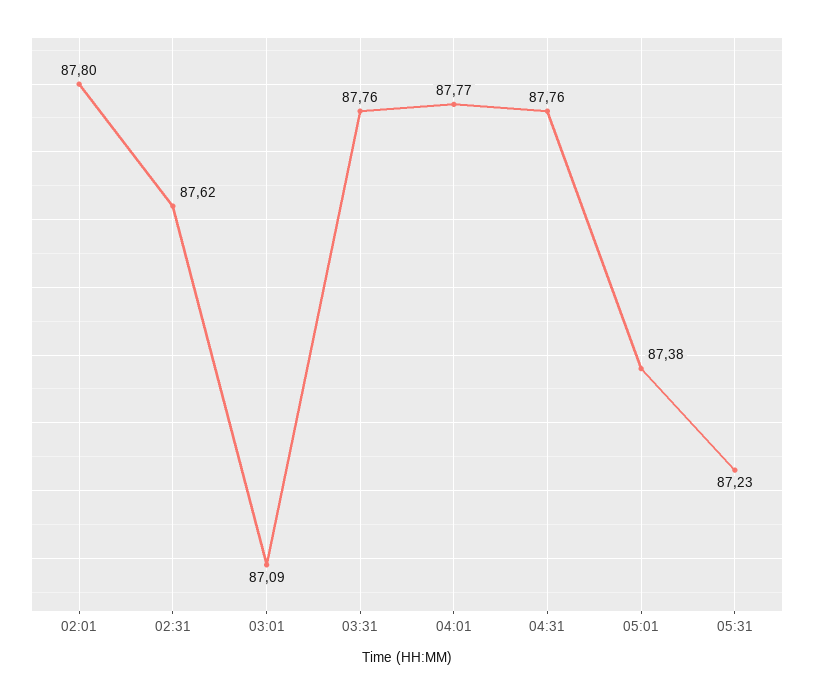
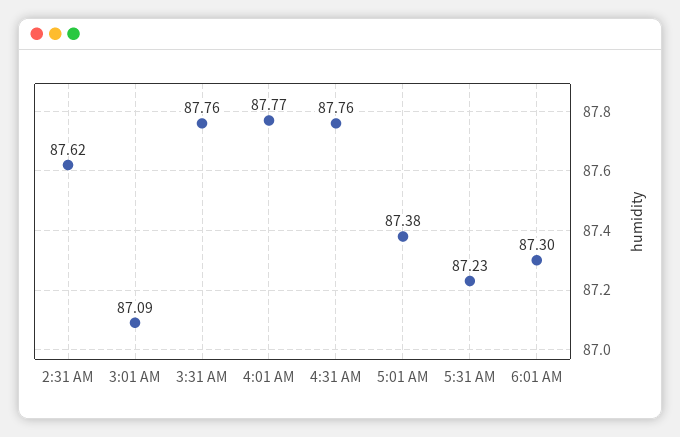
02:01: 87.8 -> none
6:01 AM: none -> 87.3

